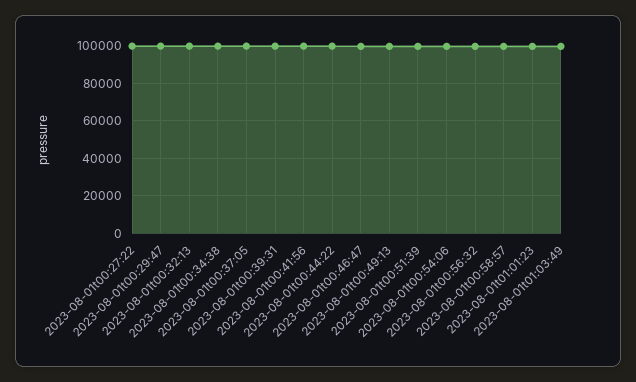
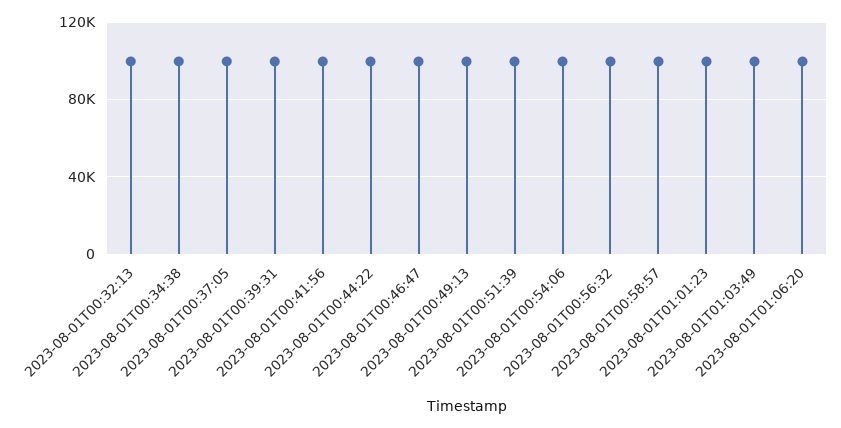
2023-08-01t00:27:22: 100000 -> none
2023-08-01t00:29:47: 100000 -> none
2023-08-01T01:06:20: none -> 100000

